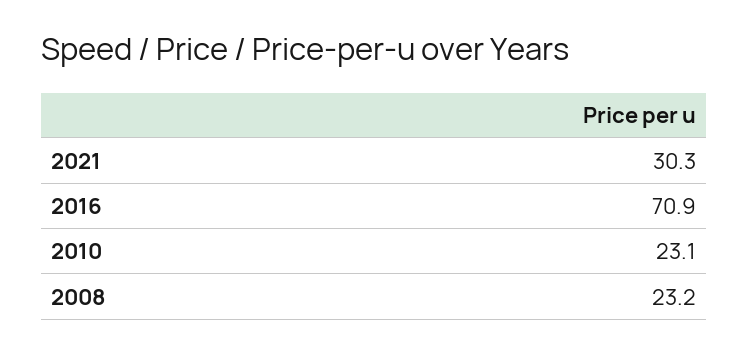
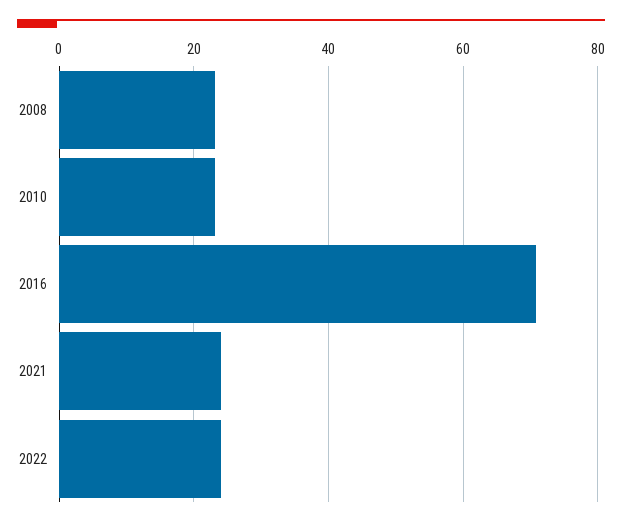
2021: 30.3 -> 24
2022: none -> 24

